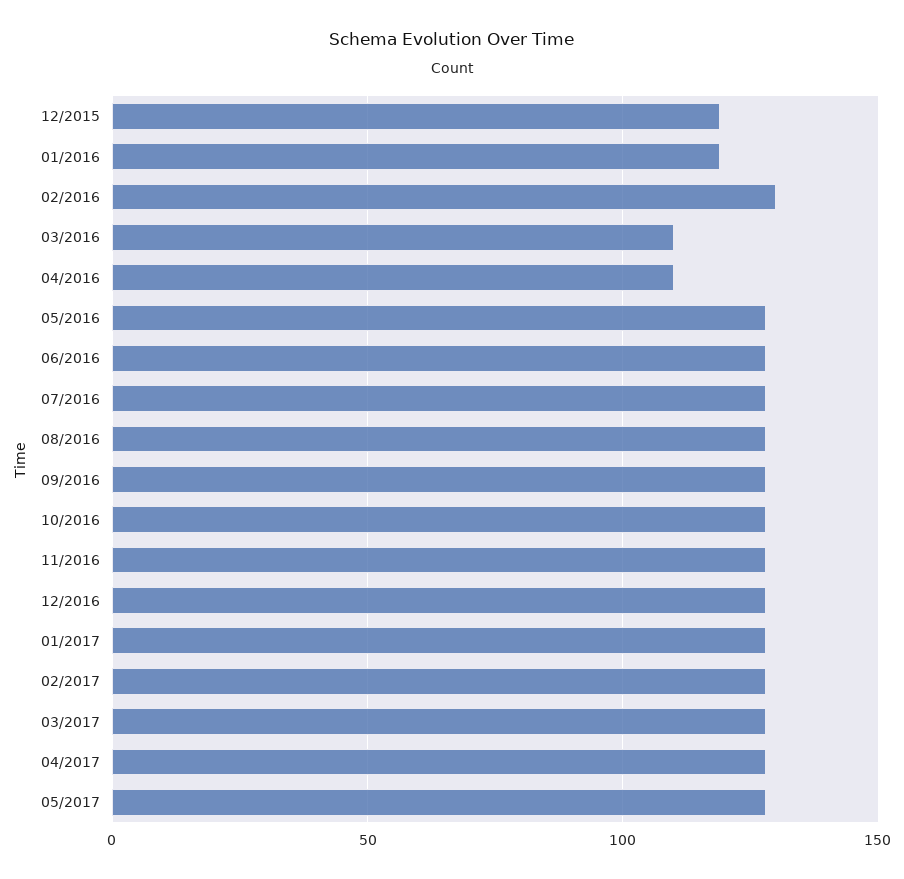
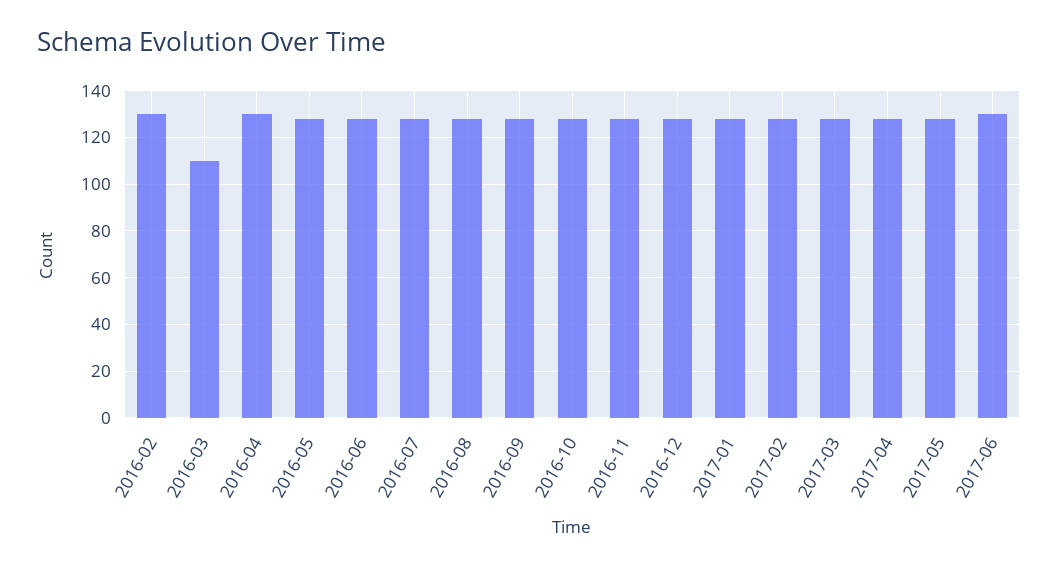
12/2015: 120 -> none
01/2016: 120 -> none
04/2016: 110 -> 130
2017-06: none -> 130

